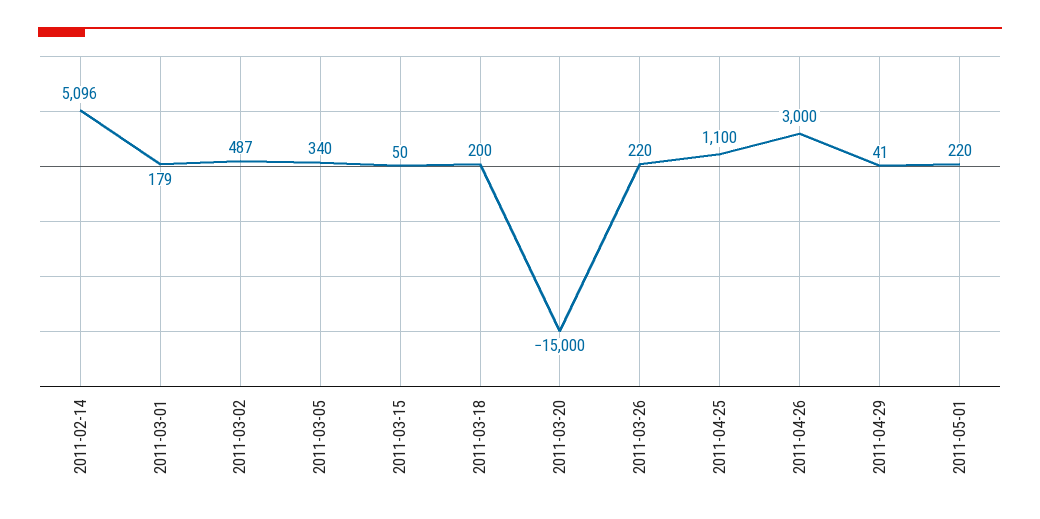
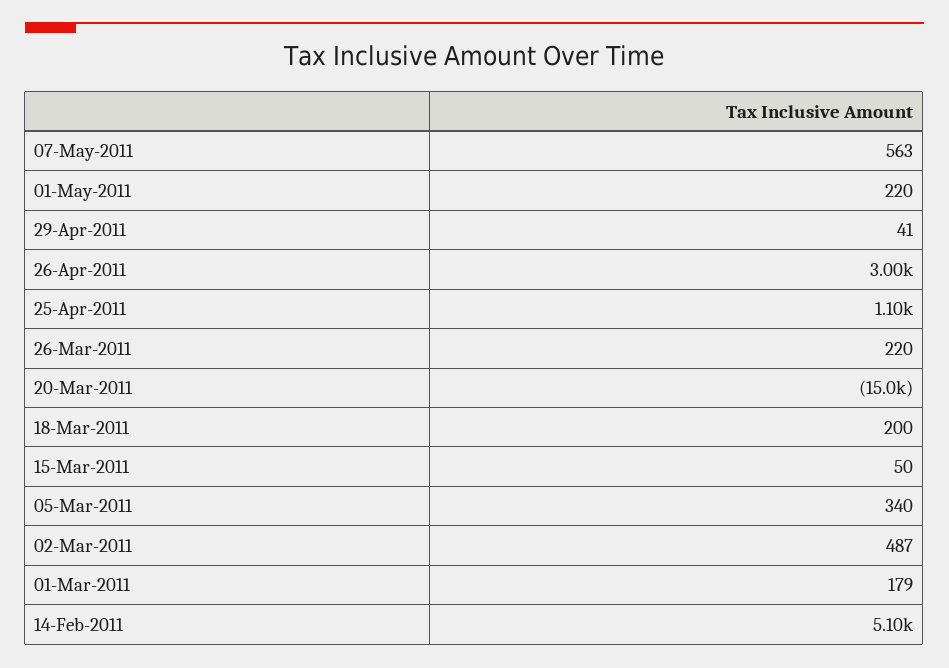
2011-02-14: 5096 -> 5100
07-May-2011: none -> 563

